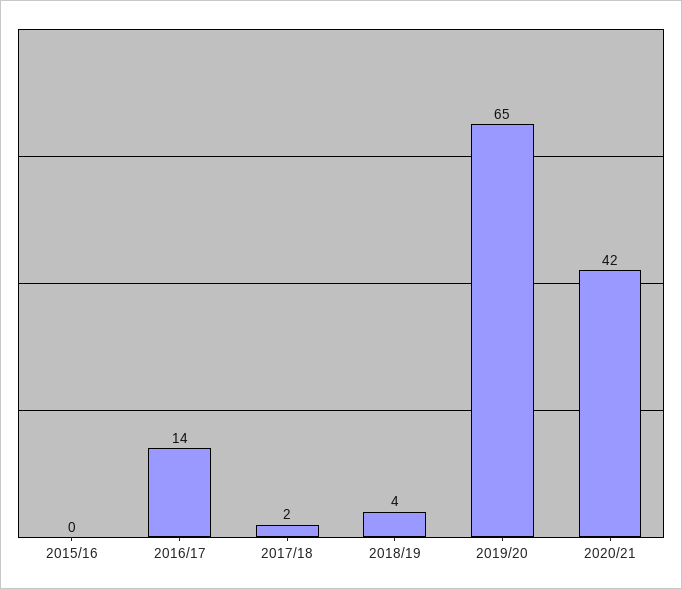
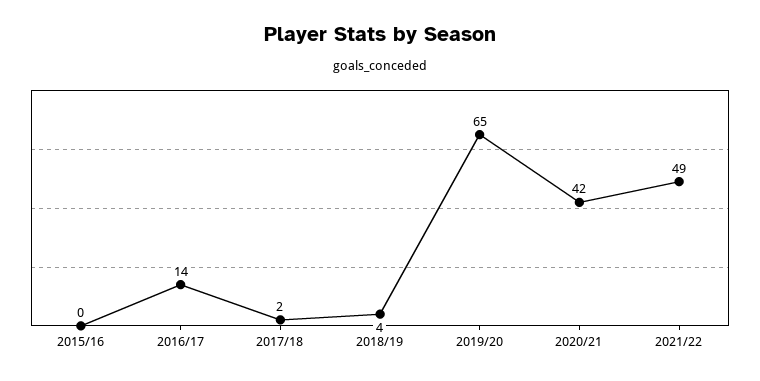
2021/22: none -> 49

